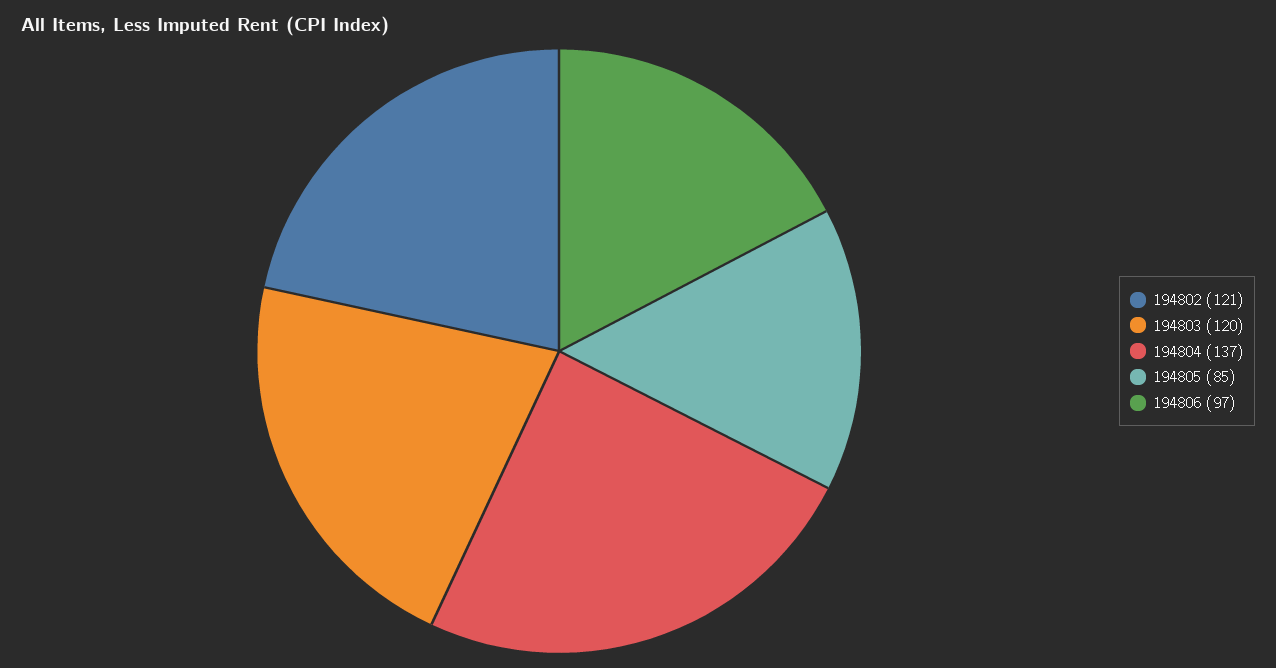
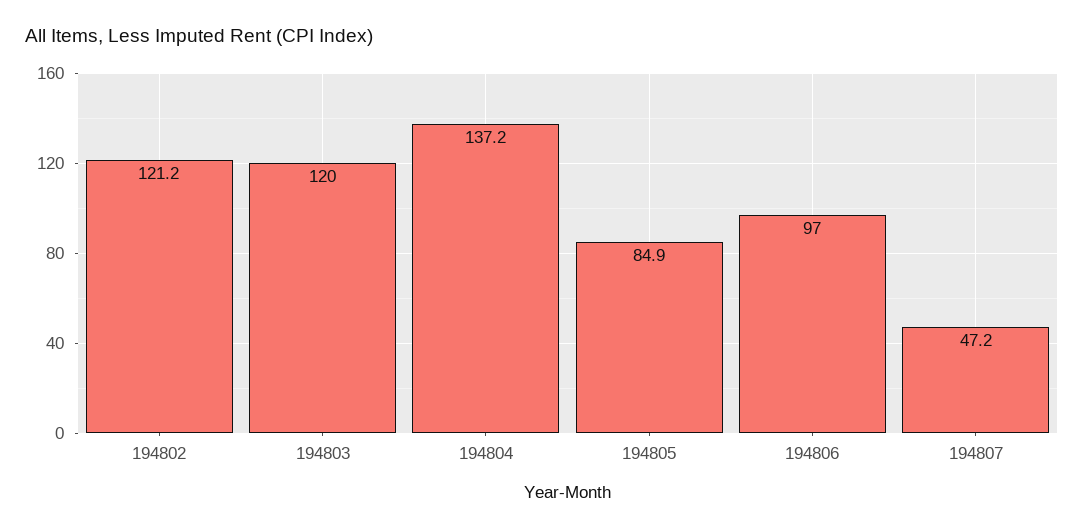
194807: none -> 47.2

